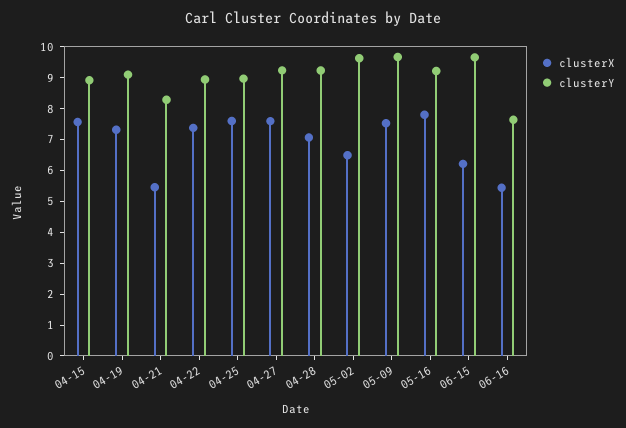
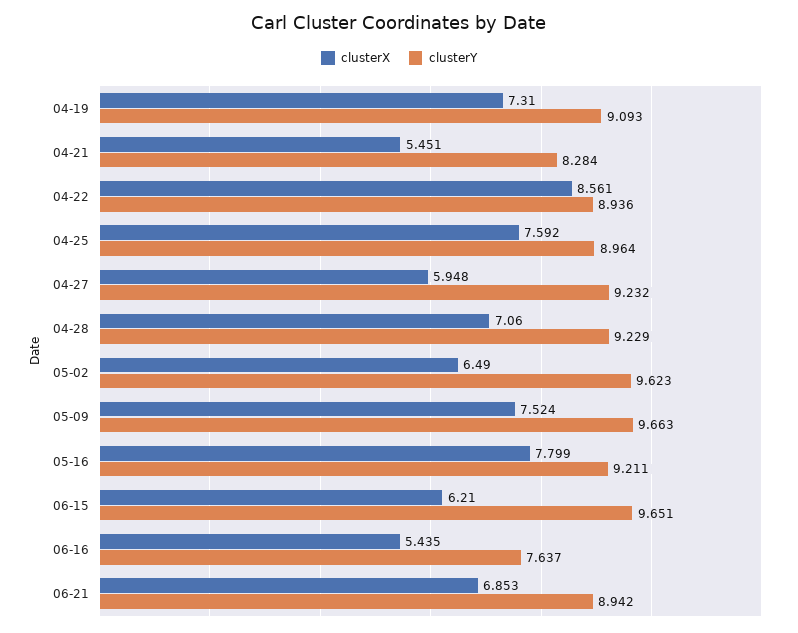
clusterX, 04-15: 7.5 -> none
clusterY, 04-15: 9 -> none
clusterX, 04-22: 7.5 -> 8.561
clusterX, 04-27: 7.5 -> 5.948
clusterX, 06-21: none -> 6.853
clusterY, 06-21: none -> 8.942

